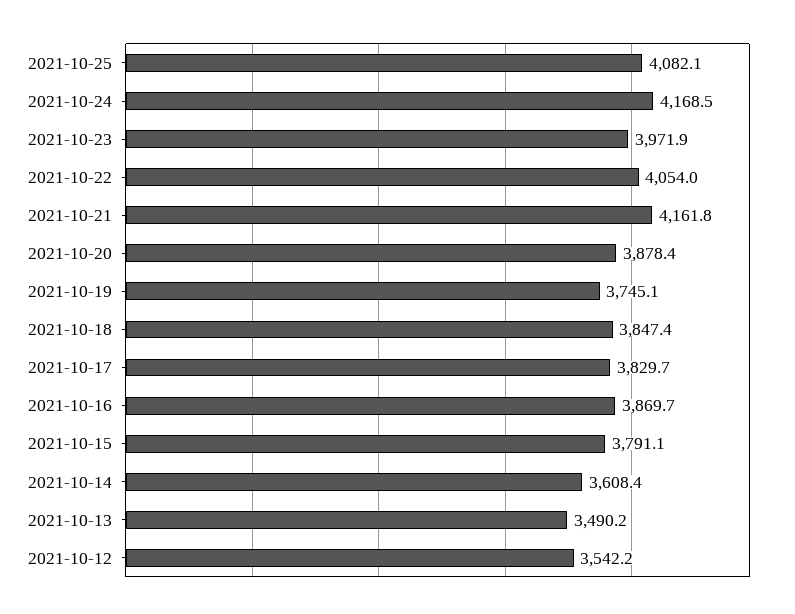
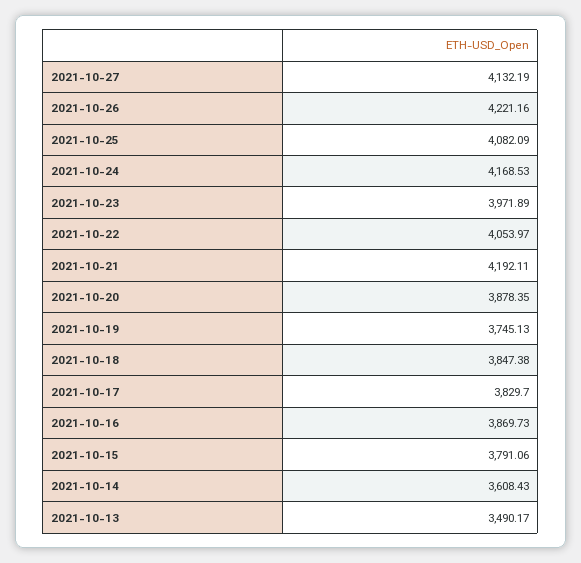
2021-10-21: 4161.8 -> 4192.11
2021-10-12: 3542.2 -> none
2021-10-27: none -> 4132.19
2021-10-26: none -> 4221.16

